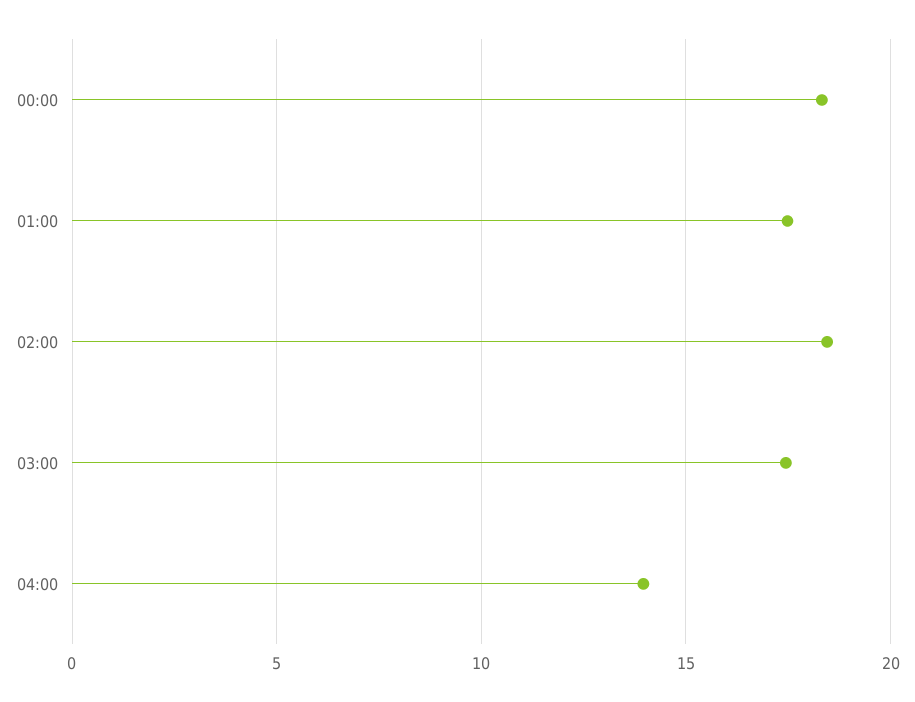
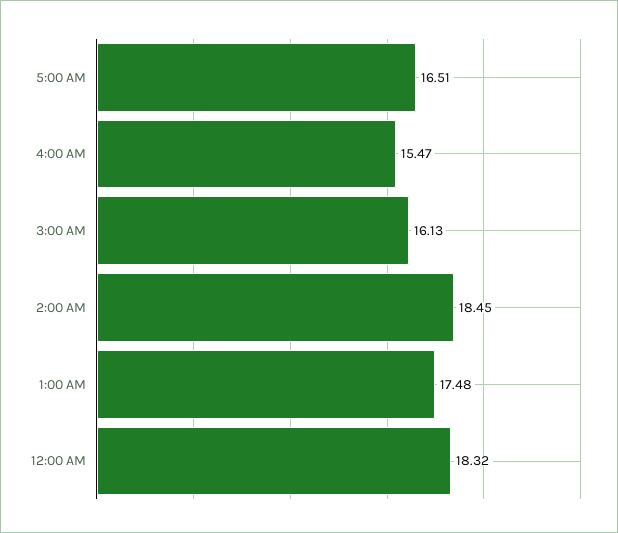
03:00: 17.5 -> 16.13
04:00: 14 -> 15.47
5:00 AM: none -> 16.51

